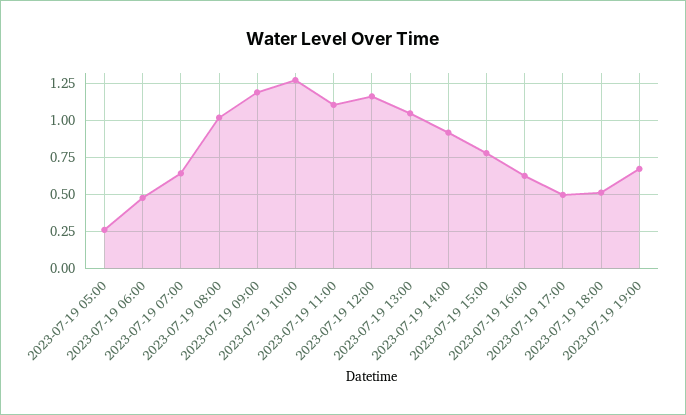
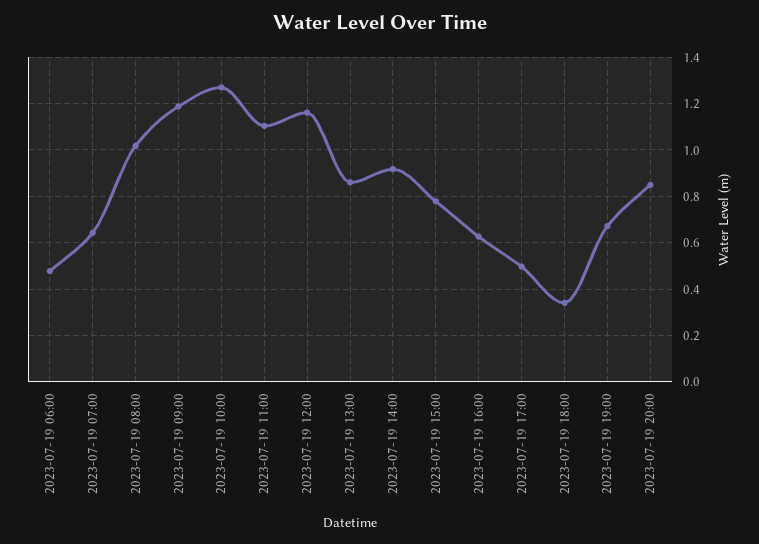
2023-07-19 05:00: 0.25 -> none
2023-07-19 13:00: 1.05 -> 0.85
2023-07-19 18:00: 0.5 -> 0.35
2023-07-19 20:00: none -> 0.85

